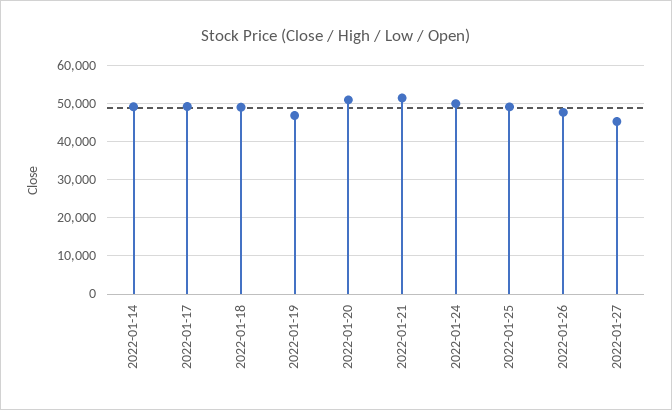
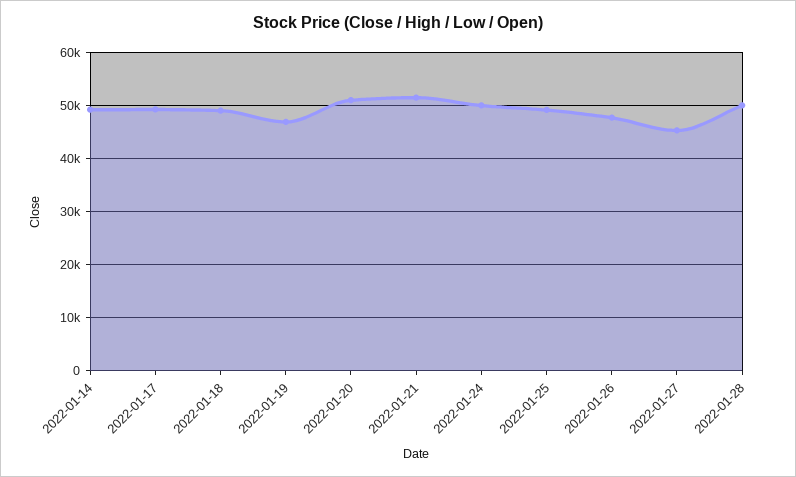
2022-01-28: none -> 50000

